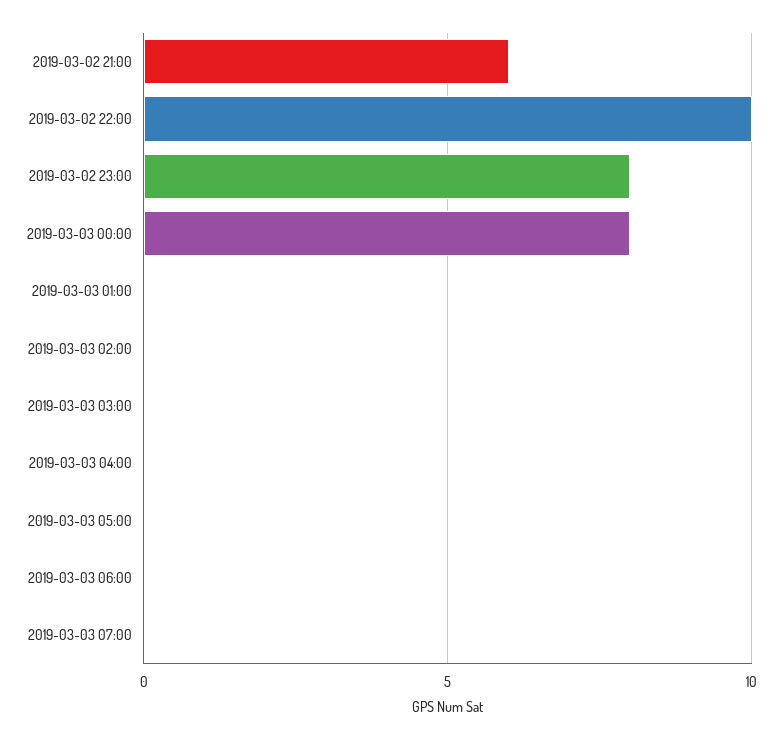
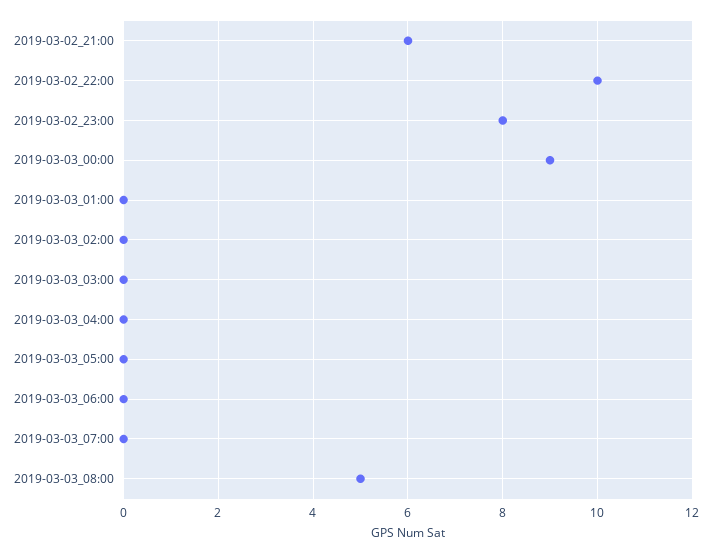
2019-03-03 00:00: 8 -> 9
2019-03-03_08:00: none -> 5

